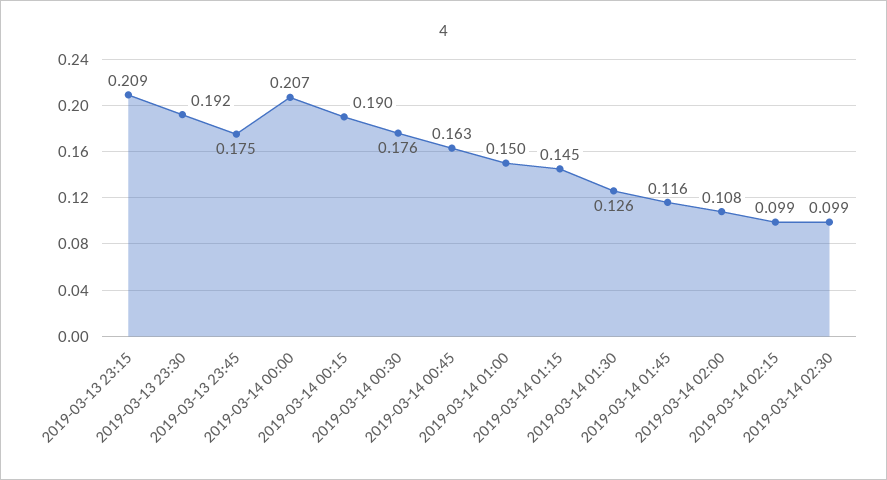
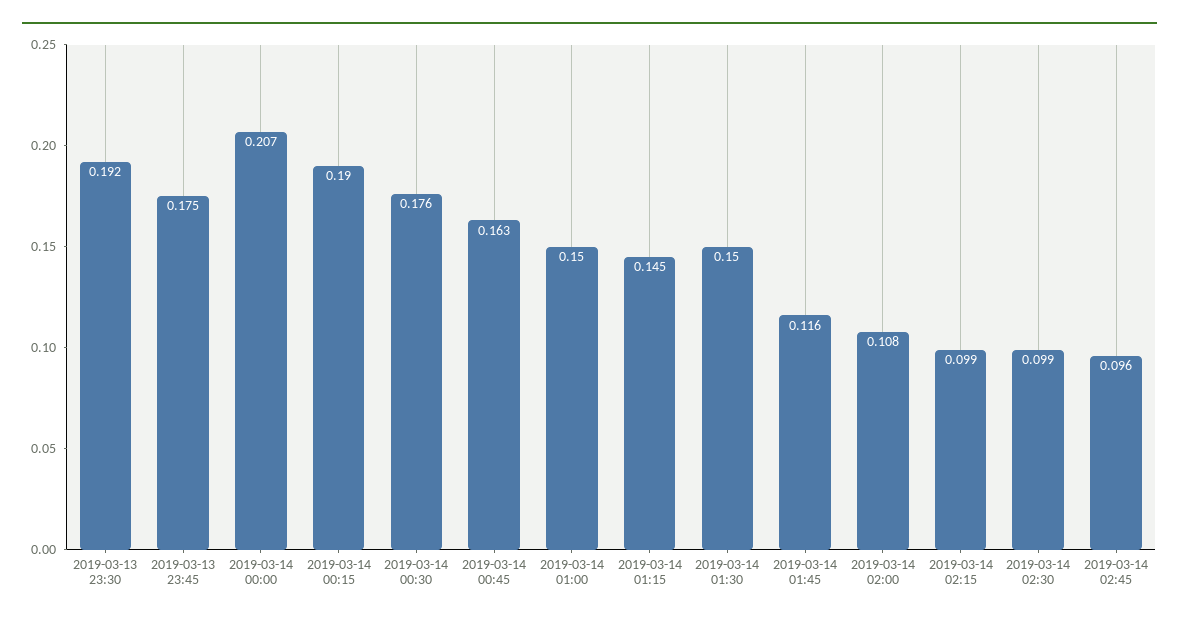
2019-03-13 23:15: 0.209 -> none
2019-03-14 01:30: 0.126 -> 0.15
2019-03-14 02:45: none -> 0.096

